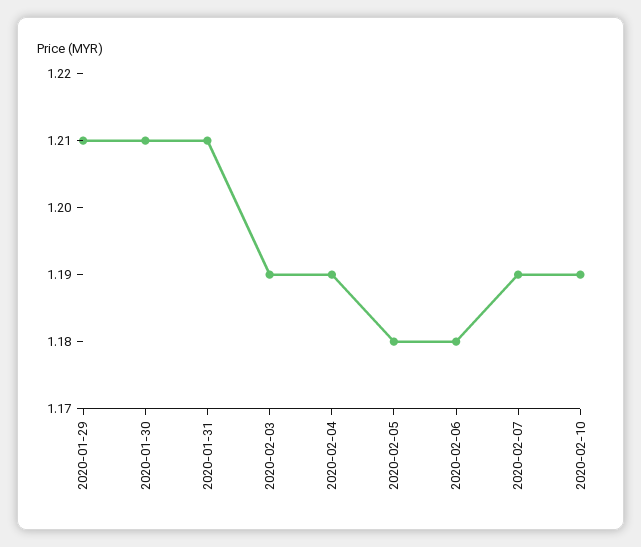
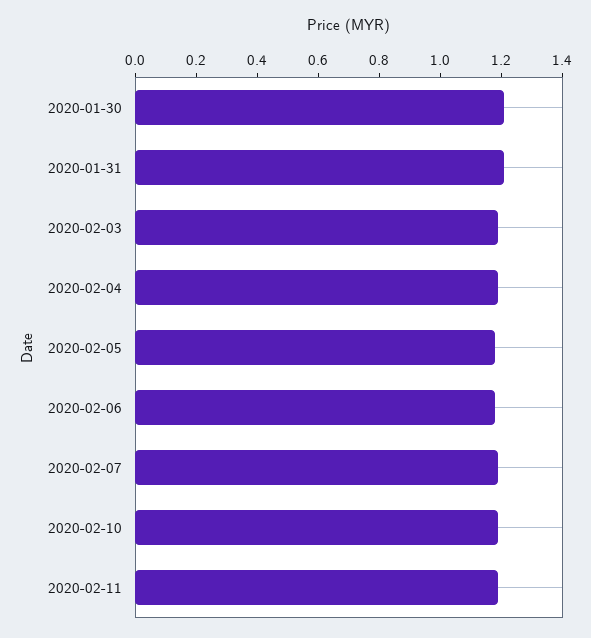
2020-01-29: 1.21 -> none
2020-02-11: none -> 1.2

